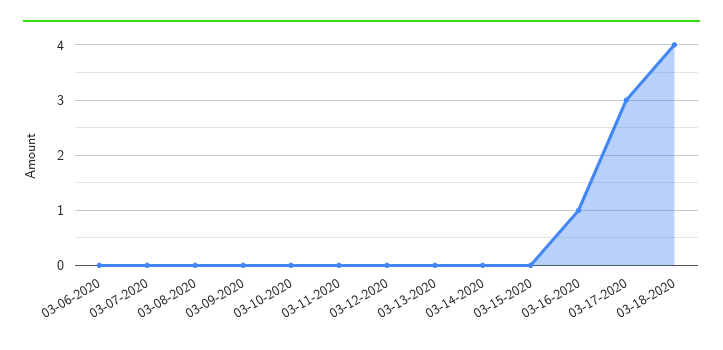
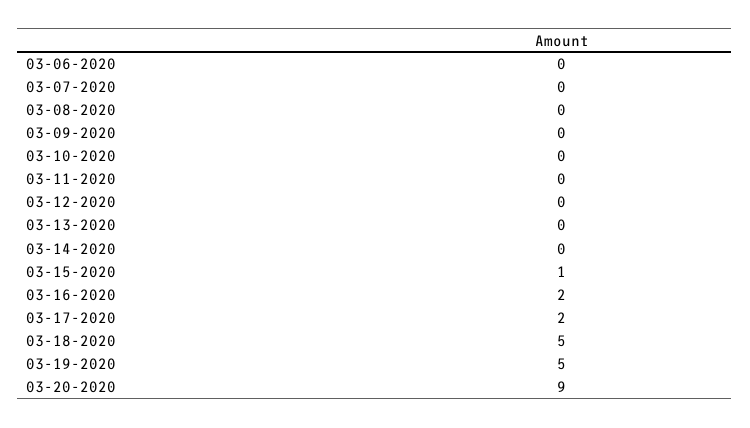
03-15-2020: 0 -> 1
03-16-2020: 1 -> 2
03-17-2020: 3 -> 2
03-18-2020: 4 -> 5
03-19-2020: none -> 5
03-20-2020: none -> 9

